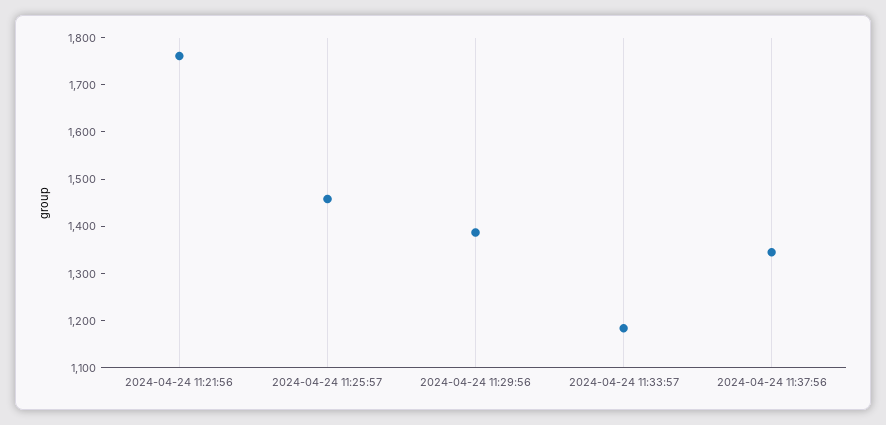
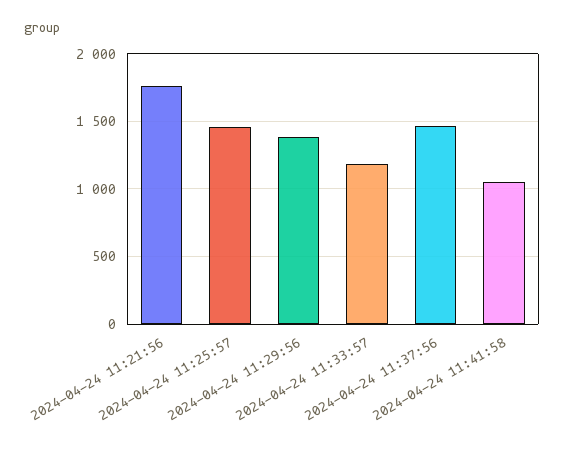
2024-04-24 11:37:56: 1340 -> 1450
2024-04-24 11:41:58: none -> 1050

